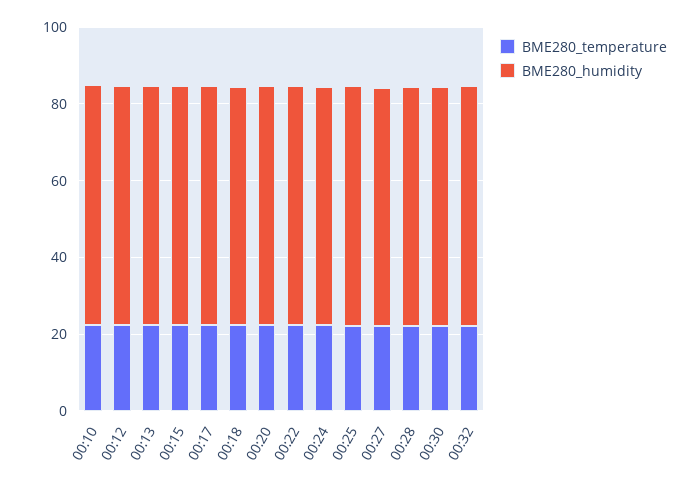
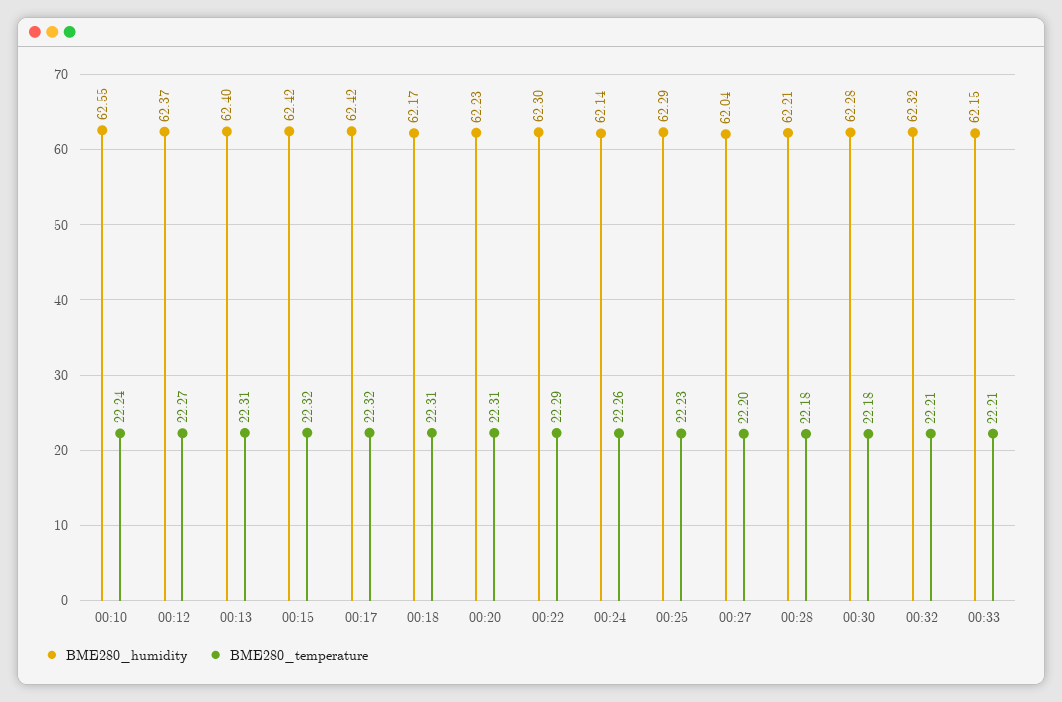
BME280_humidity, 00:33: none -> 62.15
BME280_temperature, 00:33: none -> 22.21

